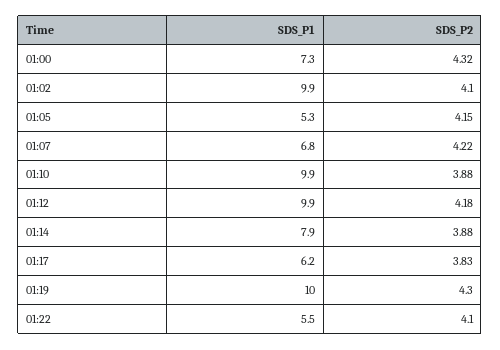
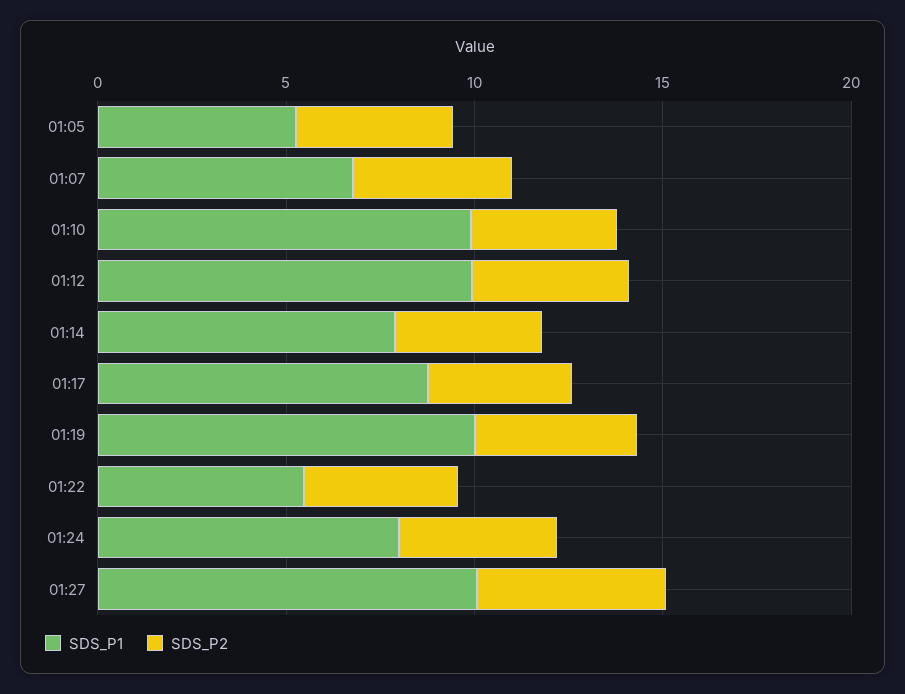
SDS_P1, 01:00: 7.3 -> none
SDS_P2, 01:00: 4.32 -> none
SDS_P1, 01:02: 9.9 -> none
SDS_P2, 01:02: 4.1 -> none
SDS_P1, 01:17: 6.2 -> 9
SDS_P1, 01:24: none -> 8
SDS_P2, 01:24: none -> 4
SDS_P1, 01:27: none -> 10
SDS_P2, 01:27: none -> 5

